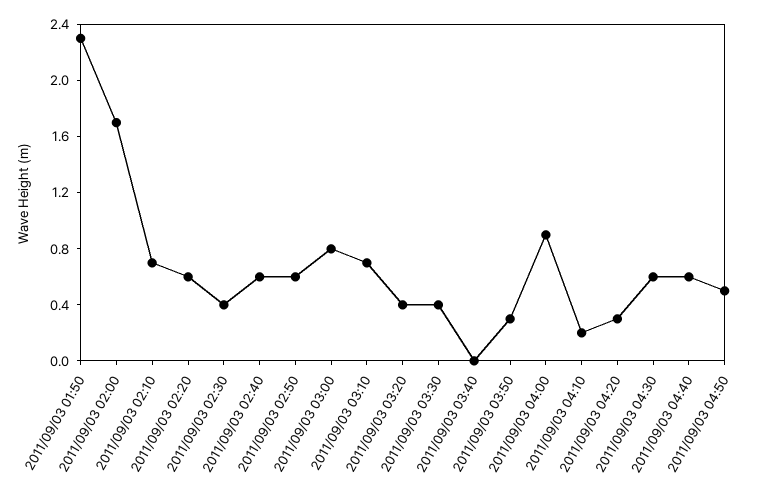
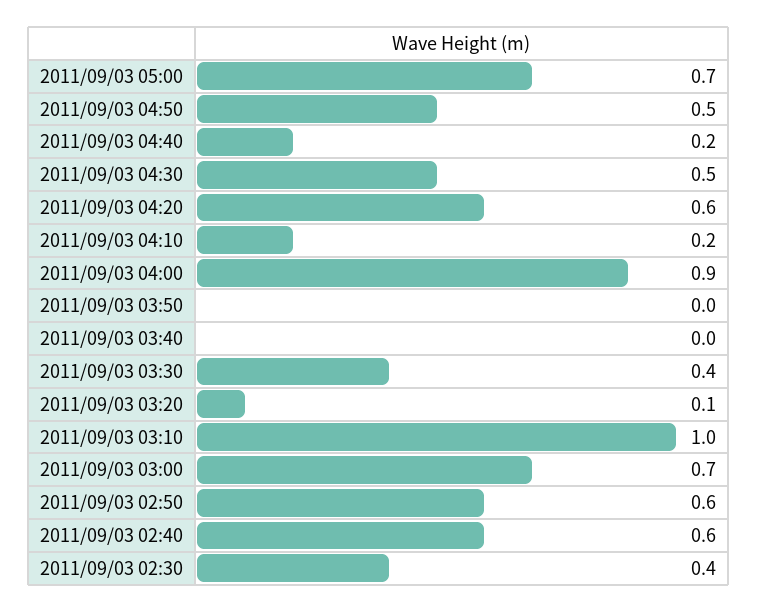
2011/09/03 01:50: 2.3 -> none
2011/09/03 02:00: 1.7 -> none
2011/09/03 02:10: 0.7 -> none
2011/09/03 02:20: 0.6 -> none
2011/09/03 03:00: 0.8 -> 0.7
2011/09/03 03:10: 0.7 -> 1
2011/09/03 03:20: 0.4 -> 0.1
2011/09/03 03:50: 0.3 -> 0
2011/09/03 04:20: 0.3 -> 0.6
2011/09/03 04:30: 0.6 -> 0.5
2011/09/03 04:40: 0.6 -> 0.2
2011/09/03 05:00: none -> 0.7

